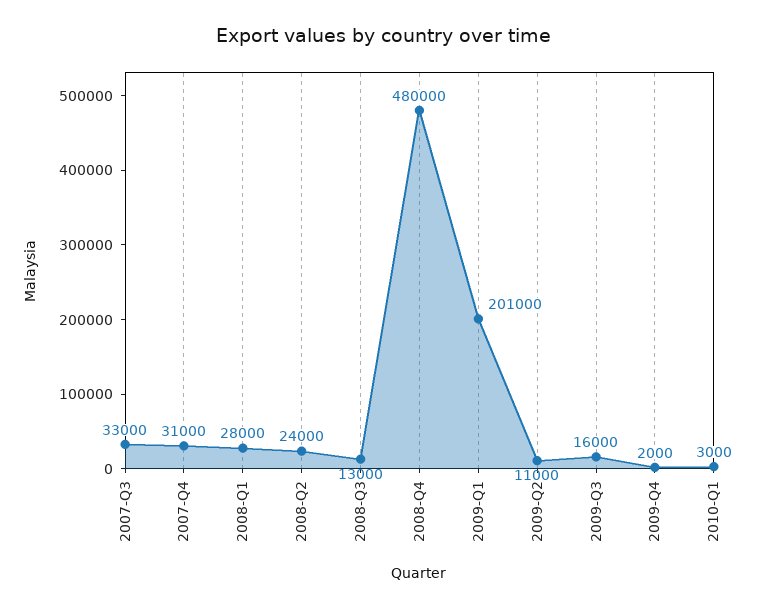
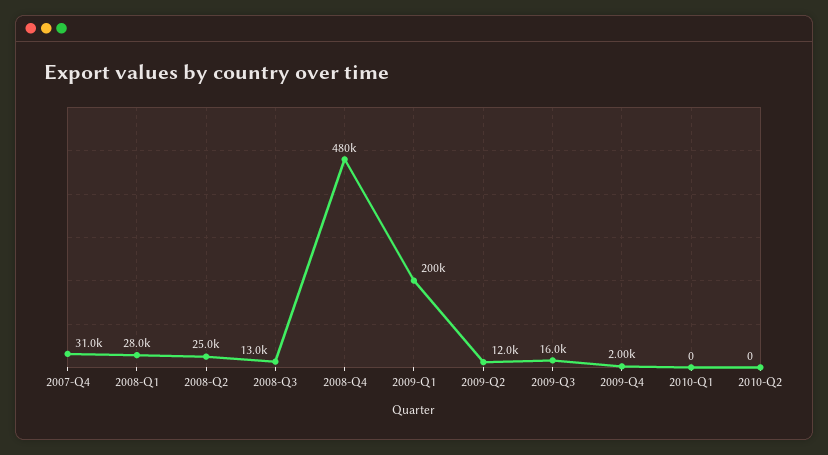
2007-Q3: 33000 -> none
2008-Q2: 24000 -> 25000
2009-Q1: 201000 -> 200000
2009-Q2: 11000 -> 12000
2010-Q1: 3000 -> 0
2010-Q2: none -> 0

